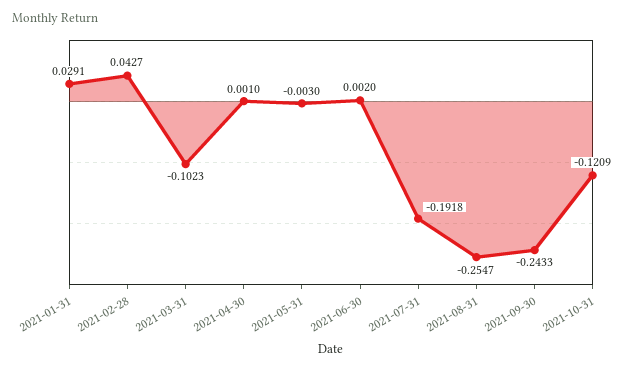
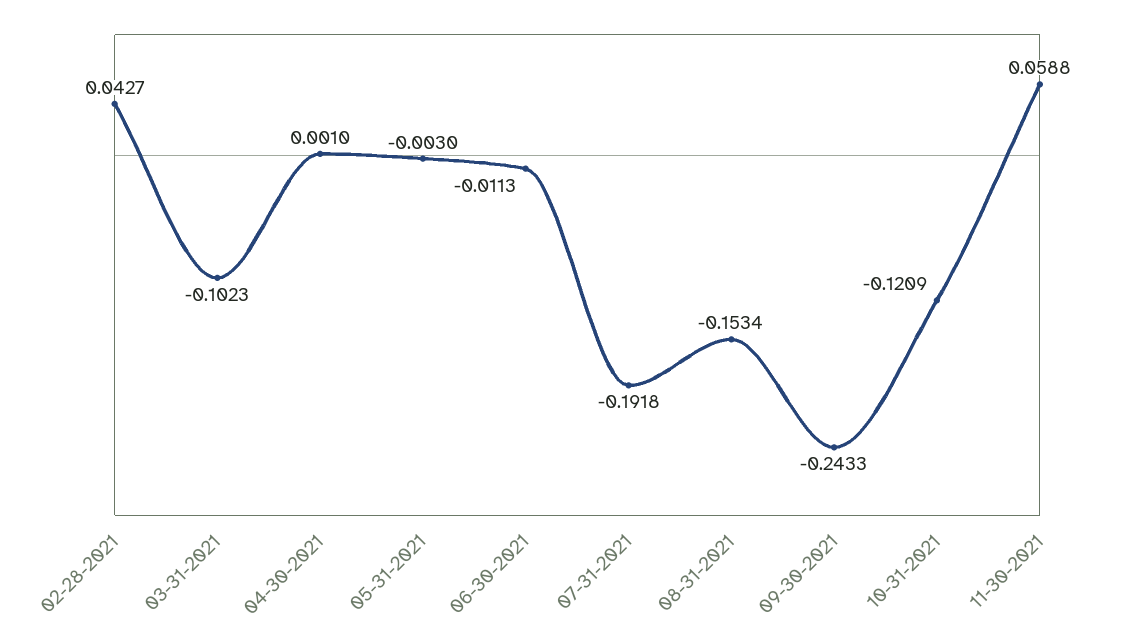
2021-01-31: 0.0291 -> none
2021-06-30: 0.002 -> -0.0113
2021-08-31: -0.2547 -> -0.1534
11-30-2021: none -> 0.0588

